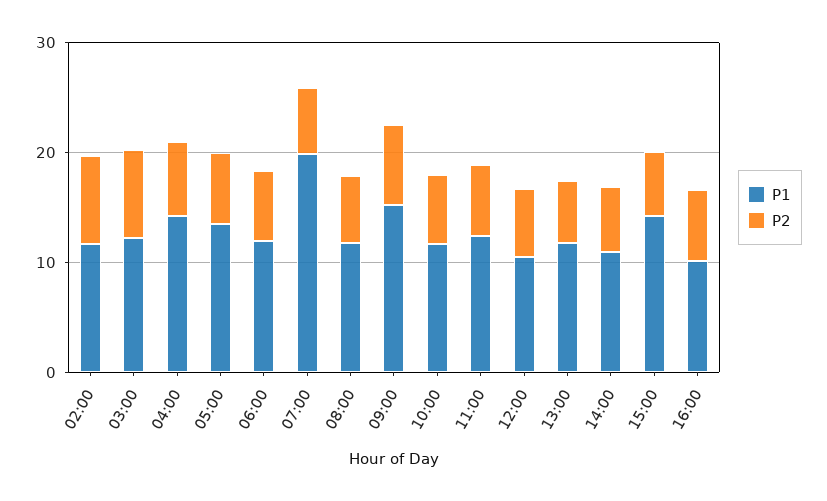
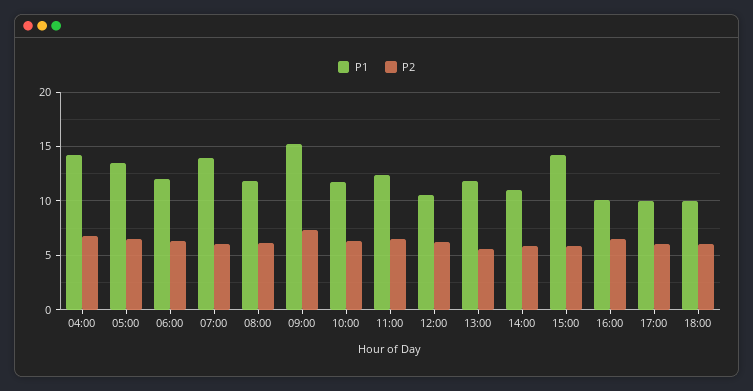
P1, 02:00: 12 -> none
P2, 02:00: 8 -> none
P1, 03:00: 12 -> none
P2, 03:00: 8 -> none
P1, 07:00: 20 -> 14
P1, 17:00: none -> 10
P2, 17:00: none -> 6
P1, 18:00: none -> 10
P2, 18:00: none -> 6

